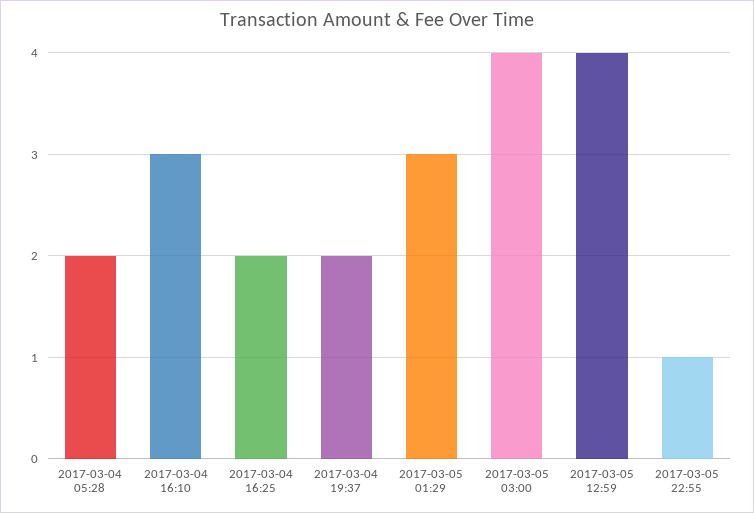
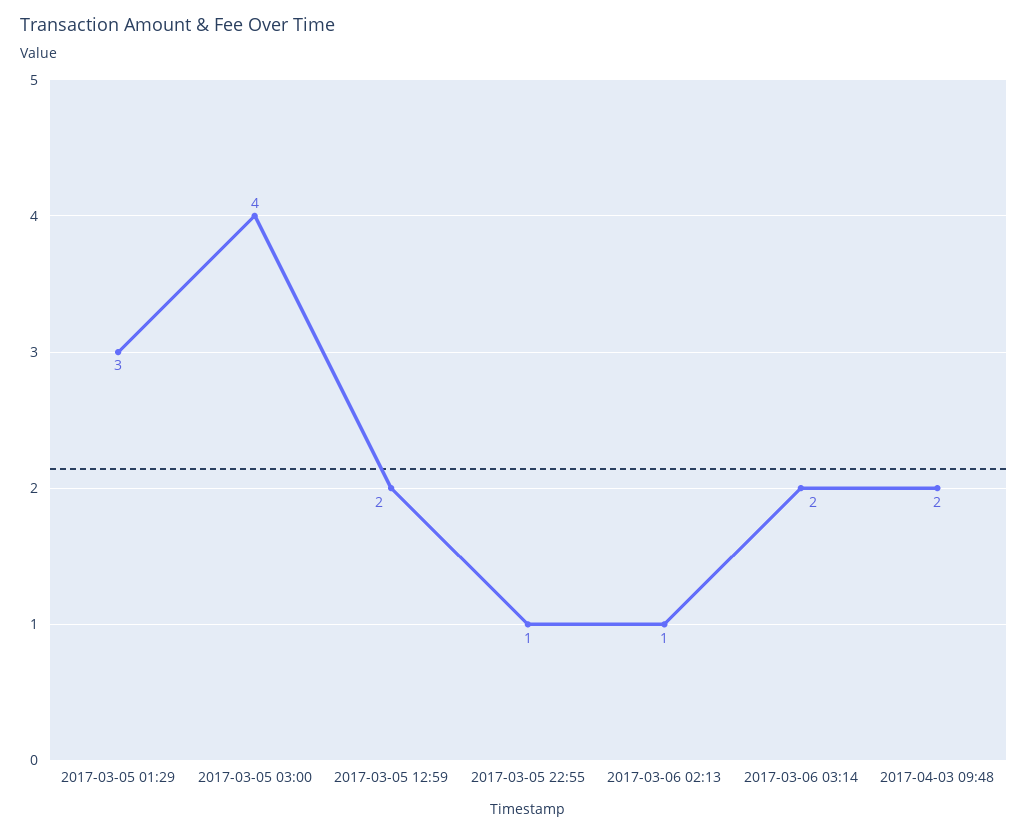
2017-03-04 05:28: 2 -> none
2017-03-04 16:10: 3 -> none
2017-03-04 16:25: 2 -> none
2017-03-04 19:37: 2 -> none
2017-03-05 12:59: 4 -> 2
2017-03-06 02:13: none -> 1
2017-03-06 03:14: none -> 2
2017-04-03 09:48: none -> 2

